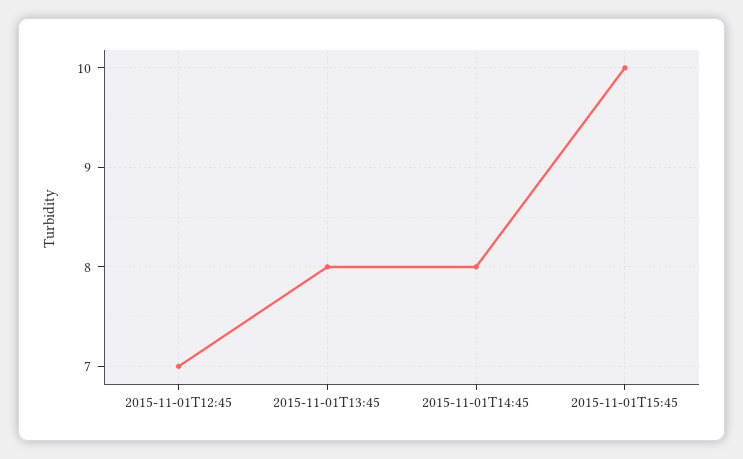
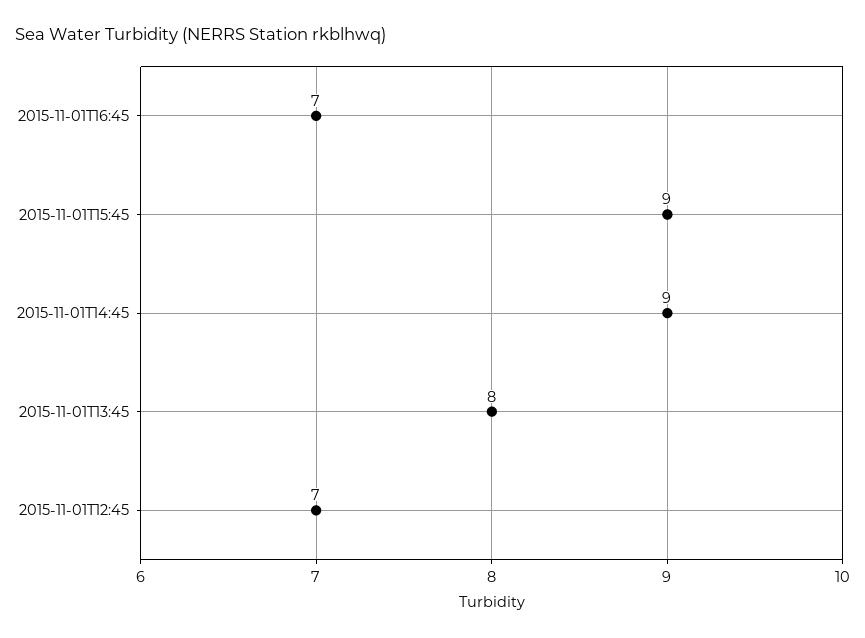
2015-11-01T14:45: 8 -> 9
2015-11-01T15:45: 10 -> 9
2015-11-01T16:45: none -> 7

